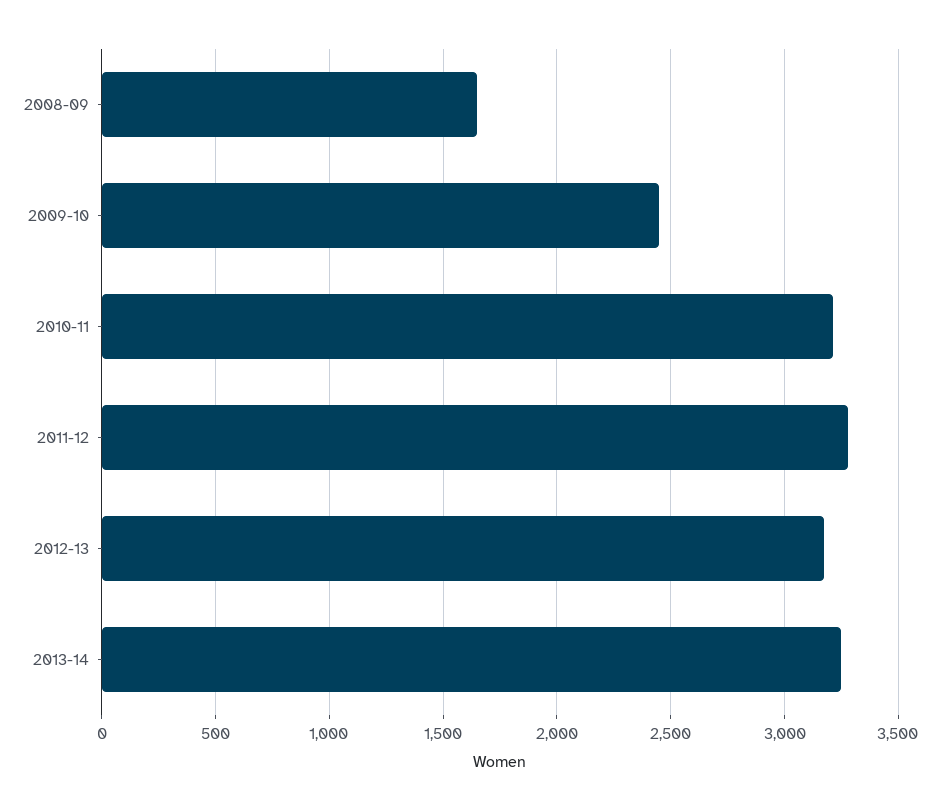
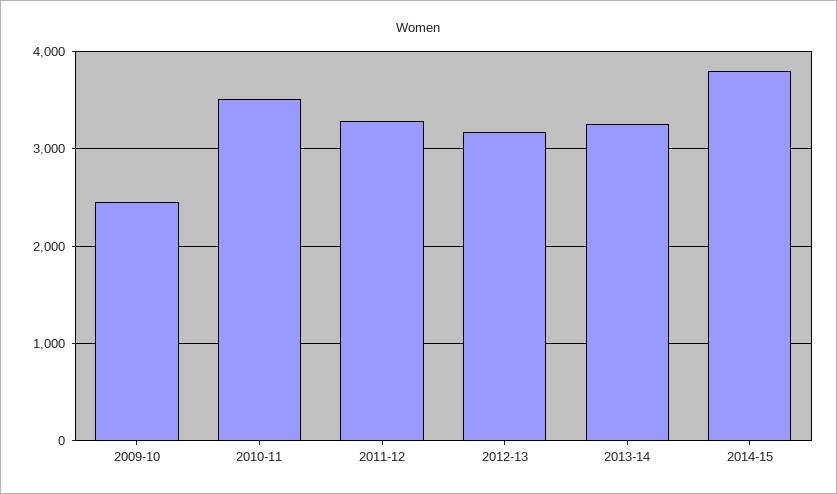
2008-09: 1650 -> none
2010-11: 3200 -> 3500
2014-15: none -> 3800

